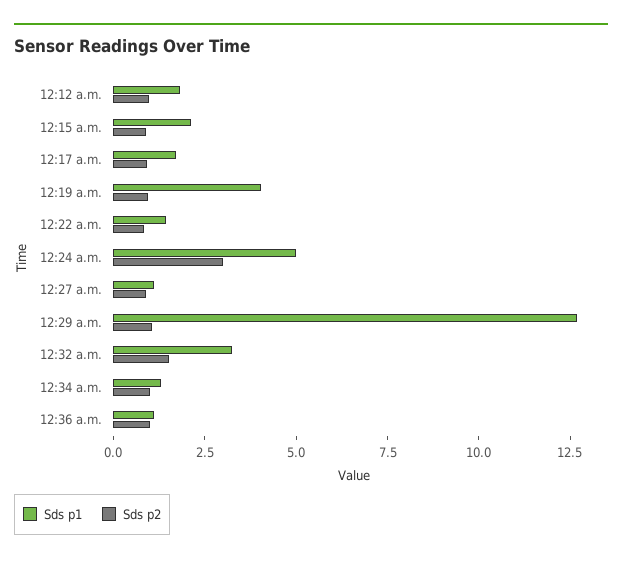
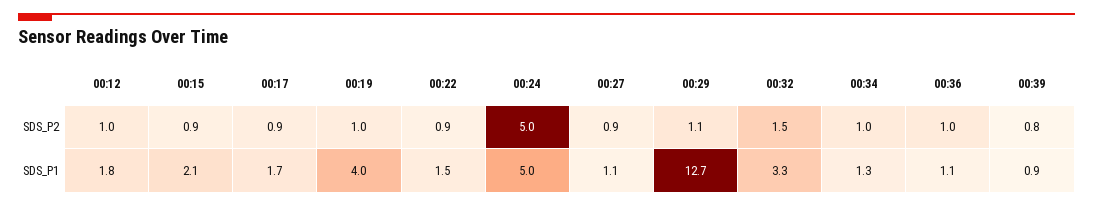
Sds p2, 12:24 a.m.: 3 -> 5
Sds p2, 00:39: none -> 0.8
Sds p1, 00:39: none -> 0.9

